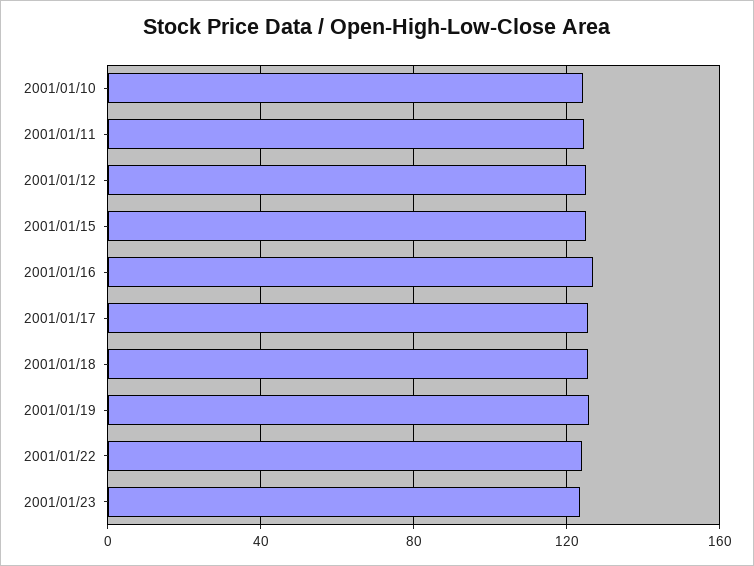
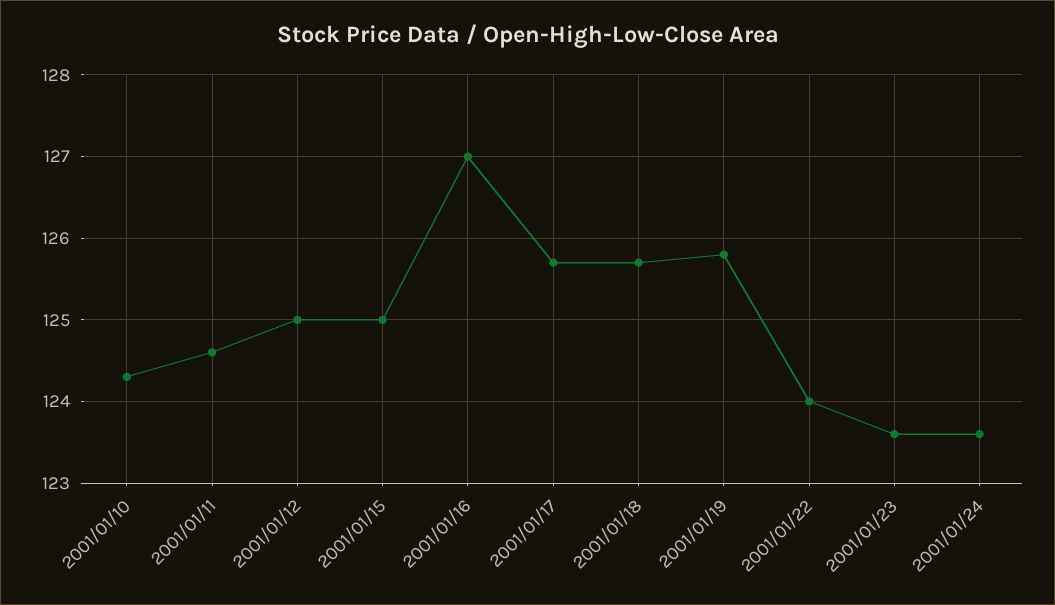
2001/01/24: none -> 123.6

